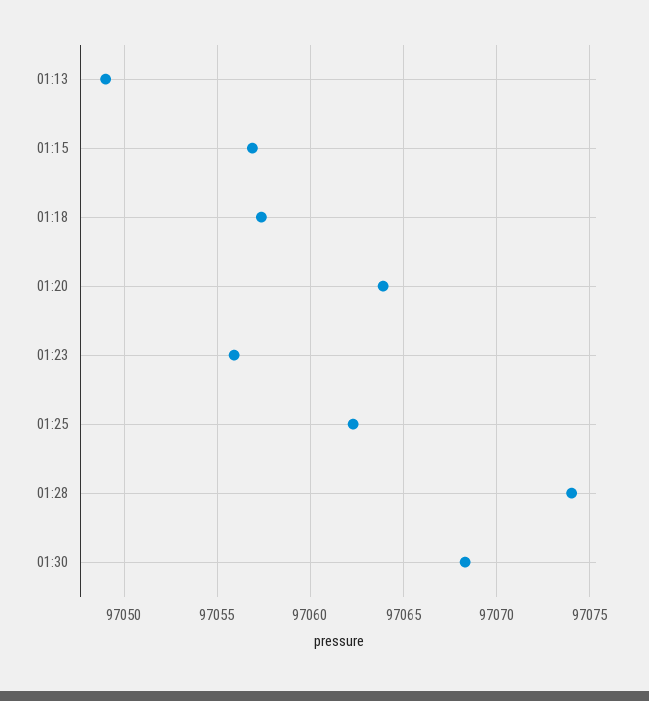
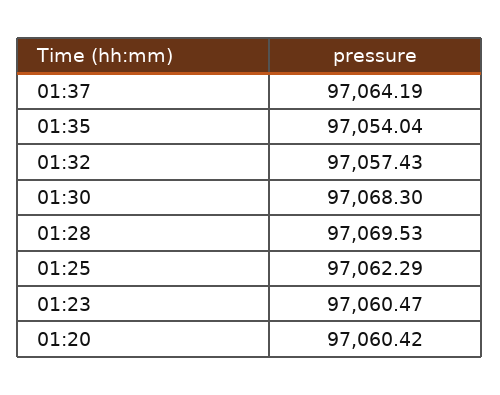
01:13: 97049 -> none
01:15: 97057 -> none
01:18: 97057.5 -> none
01:20: 97064 -> 97060.42
01:23: 97056 -> 97060.47
01:28: 97074 -> 97069.53
01:37: none -> 97064.19
01:35: none -> 97054.04
01:32: none -> 97057.43

